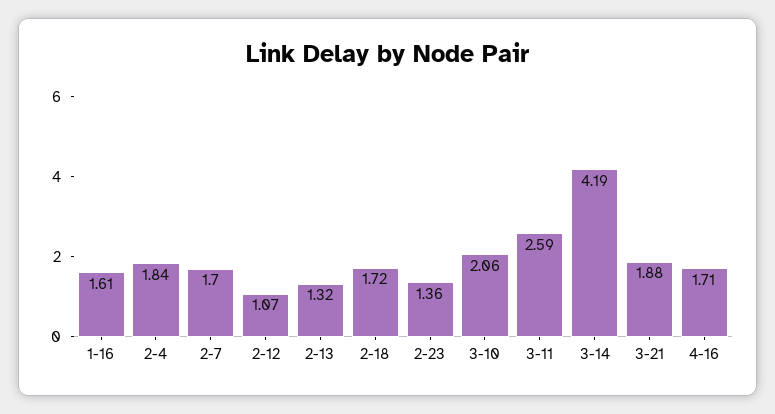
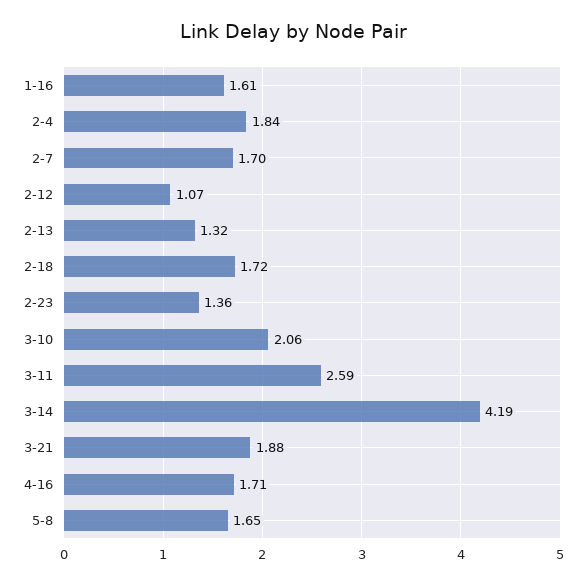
5-8: none -> 1.65

